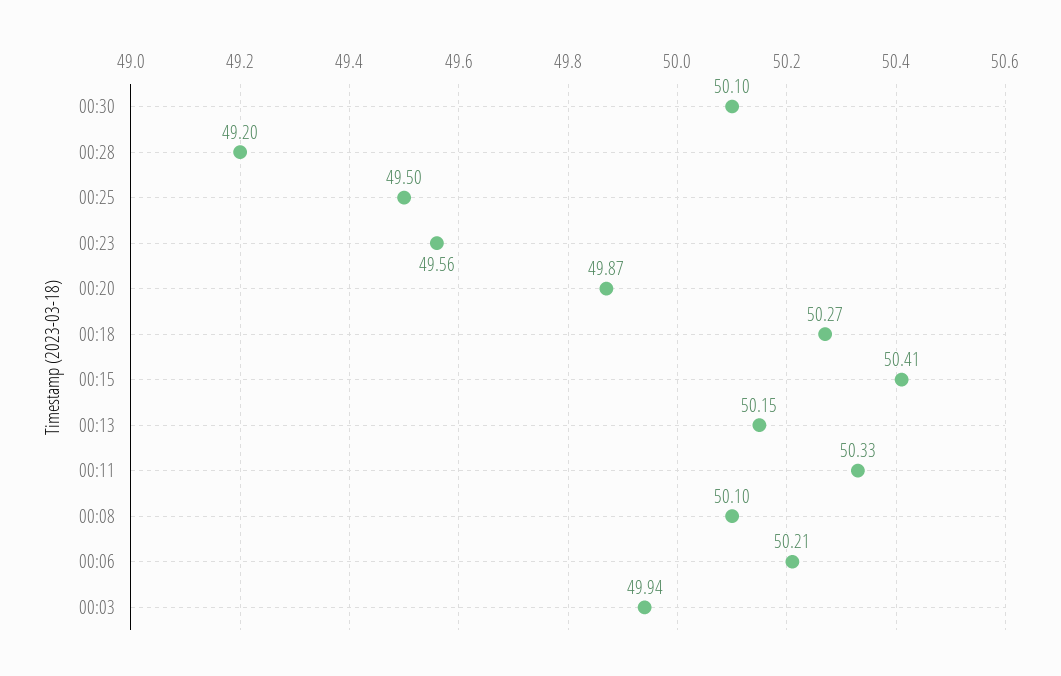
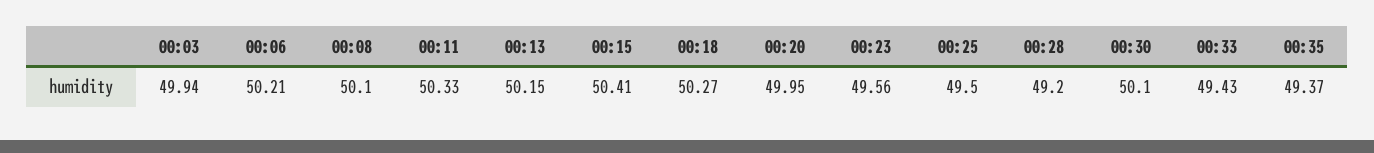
00:20: 49.87 -> 49.95
00:33: none -> 49.43
00:35: none -> 49.37

